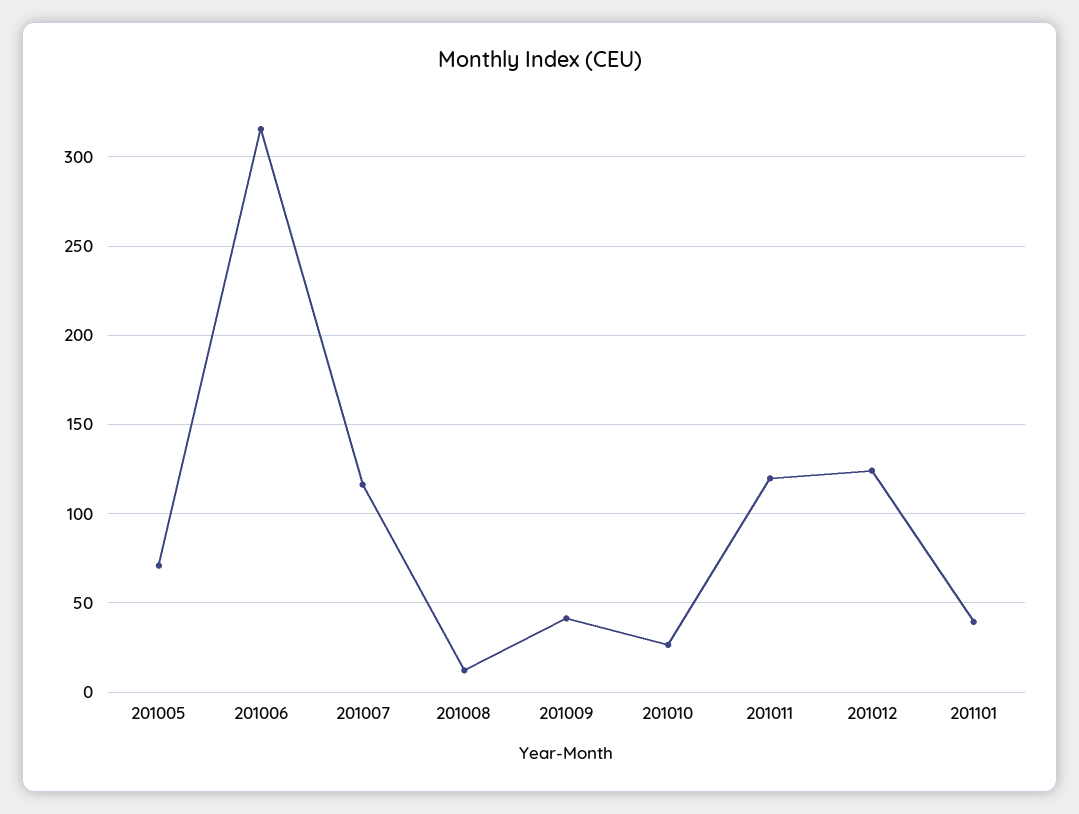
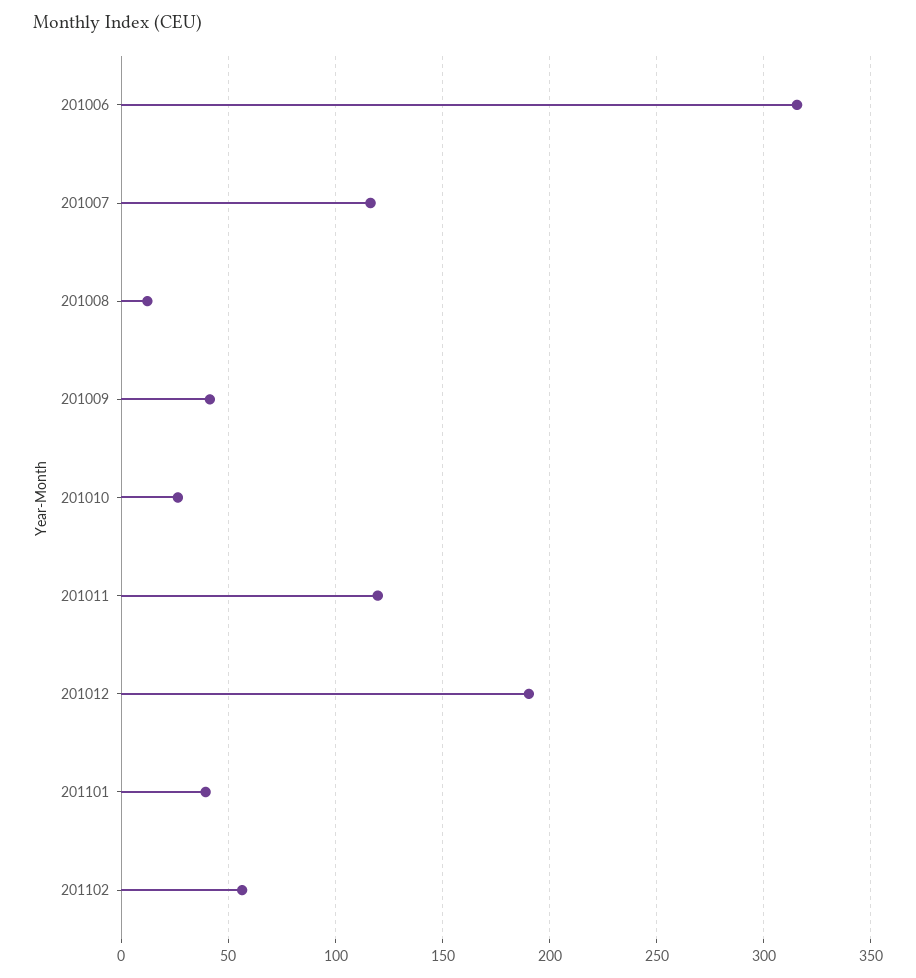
201005: 70 -> none
201012: 125 -> 190
201102: none -> 55

